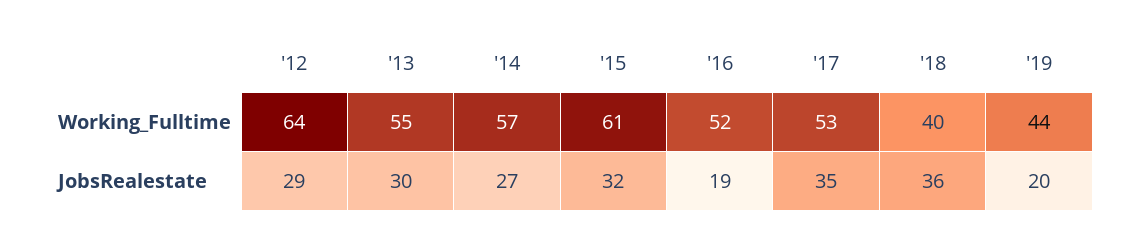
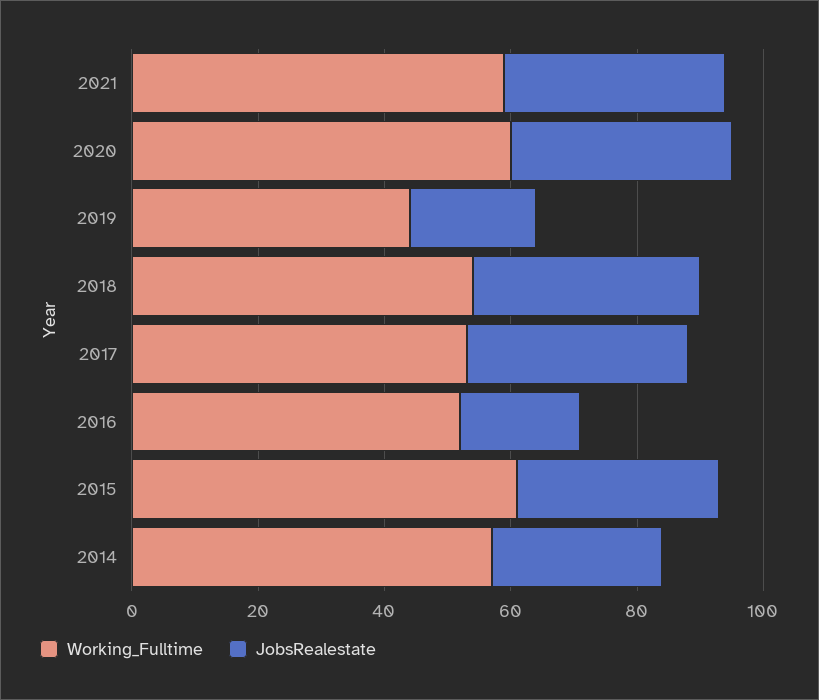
Working_Fulltime, '12: 64 -> none
Working_Fulltime, '13: 55 -> none
Working_Fulltime, '18: 40 -> 55
JobsRealestate, '12: 29 -> none
JobsRealestate, '13: 30 -> none
Working_Fulltime, 2021: none -> 60
JobsRealestate, 2021: none -> 35
Working_Fulltime, 2020: none -> 60
JobsRealestate, 2020: none -> 35

